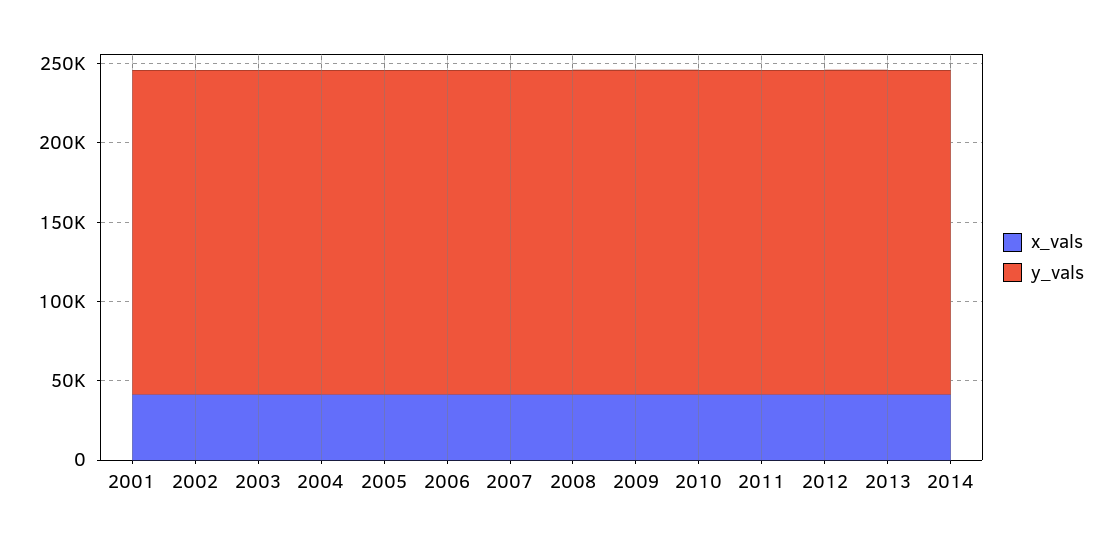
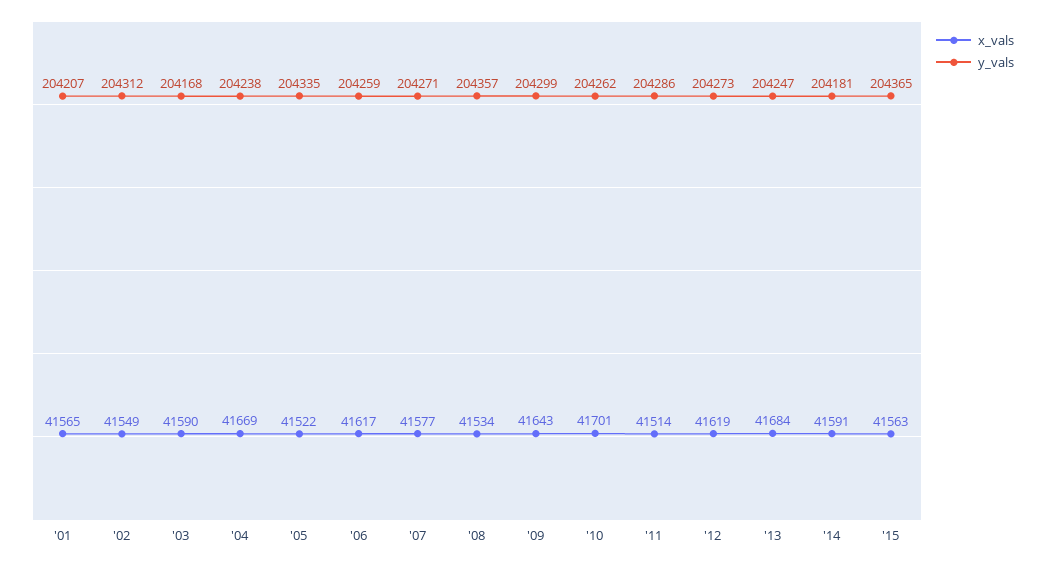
x_vals, '15: none -> 41563
y_vals, '15: none -> 204365

